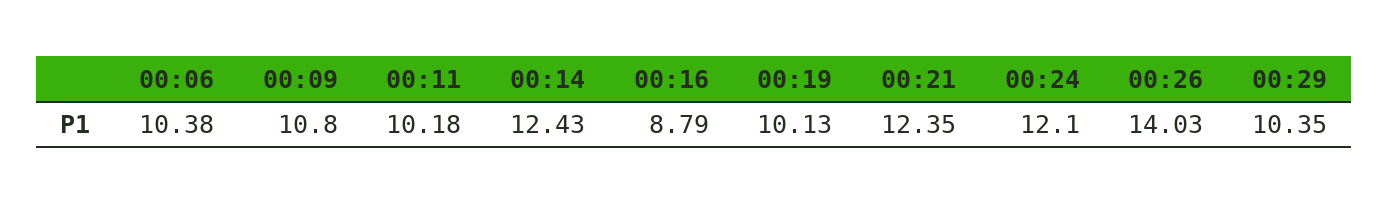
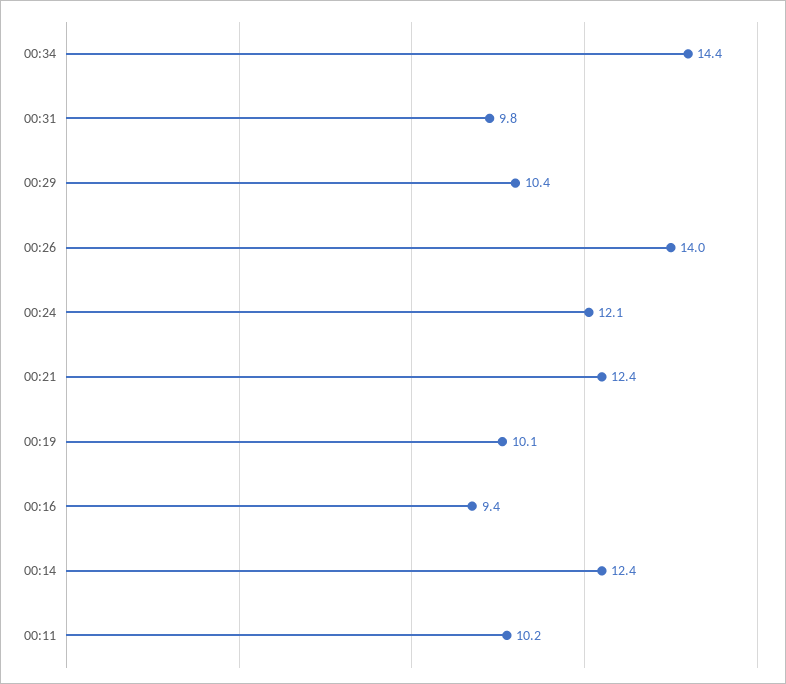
00:06: 10.38 -> none
00:09: 10.8 -> none
00:16: 8.79 -> 9.4
00:34: none -> 14.4
00:31: none -> 9.8

